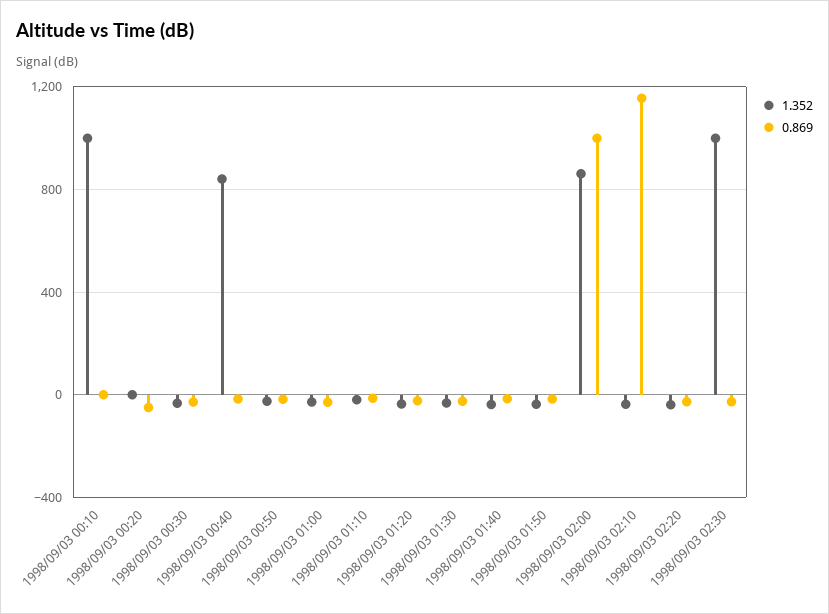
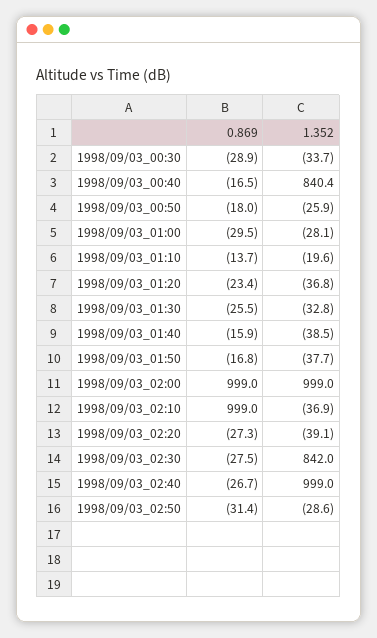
1.352, 1998/09/03 00:10: 1000 -> none
0.869, 1998/09/03 00:10: 0 -> none
1.352, 1998/09/03 00:20: 0 -> none
0.869, 1998/09/03 00:20: -50 -> none
1.352, 1998/09/03 02:00: 850 -> 999
0.869, 1998/09/03 02:10: 1150 -> 999
1.352, 1998/09/03 02:30: 1000 -> 842
0.869, 1998/09/03_02:40: none -> -26.7
1.352, 1998/09/03_02:40: none -> 999
0.869, 1998/09/03_02:50: none -> -31.4
1.352, 1998/09/03_02:50: none -> -28.6

